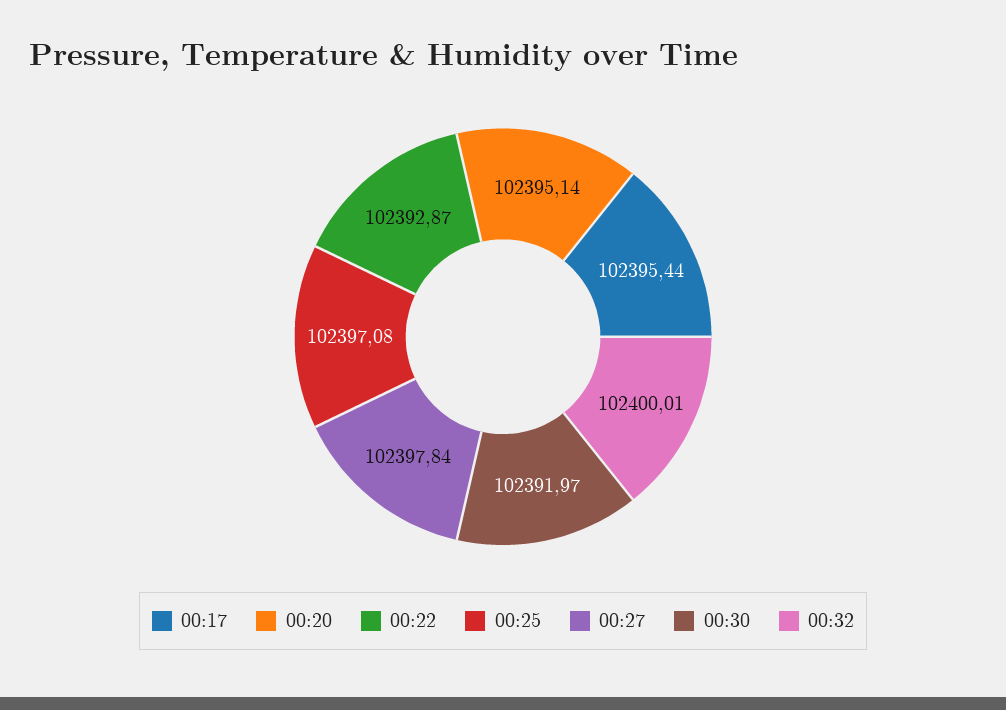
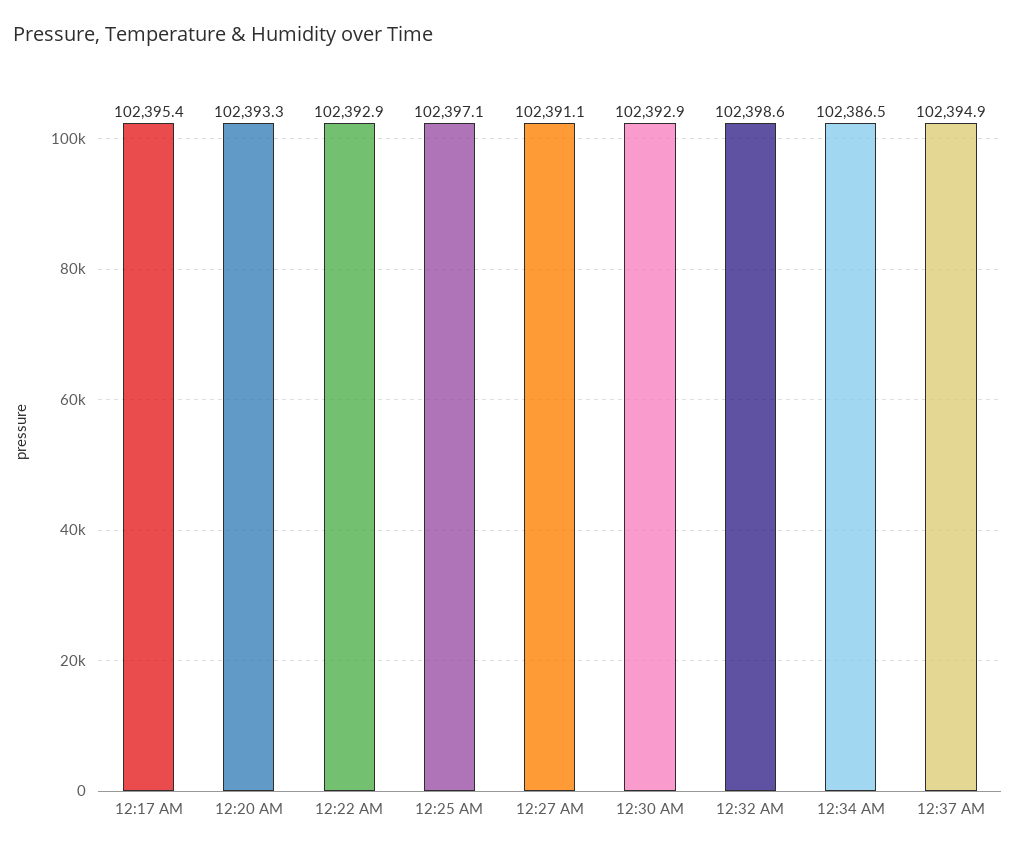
00:20: 102395.14 -> 102393.3
00:27: 102397.84 -> 102391.1
00:30: 102391.97 -> 102392.9
00:32: 102400.01 -> 102398.6
12:34 AM: none -> 102386.5
12:37 AM: none -> 102394.9

